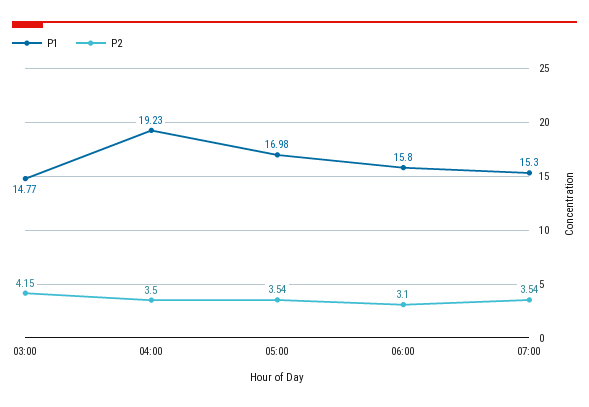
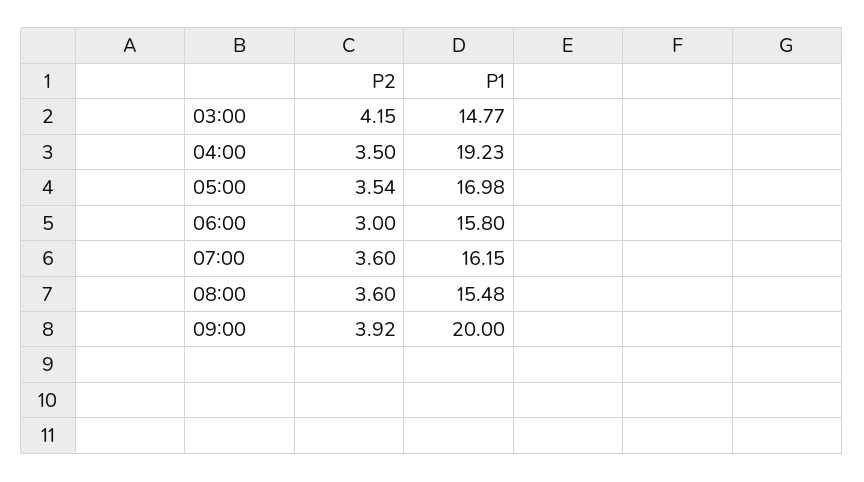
P2, 06:00: 3.1 -> 3
P1, 07:00: 15.3 -> 16.15
P2, 07:00: 3.54 -> 3.6
P2, 08:00: none -> 3.6
P1, 08:00: none -> 15.48
P2, 09:00: none -> 3.92
P1, 09:00: none -> 20

